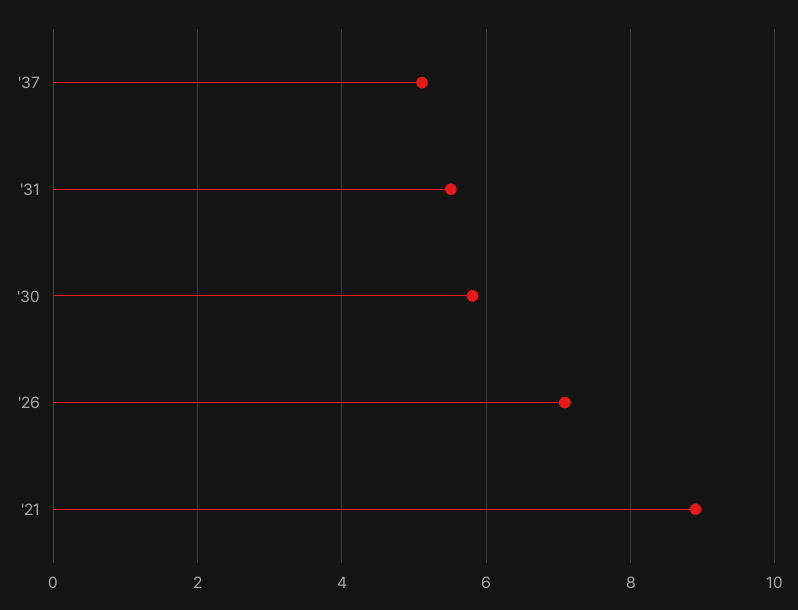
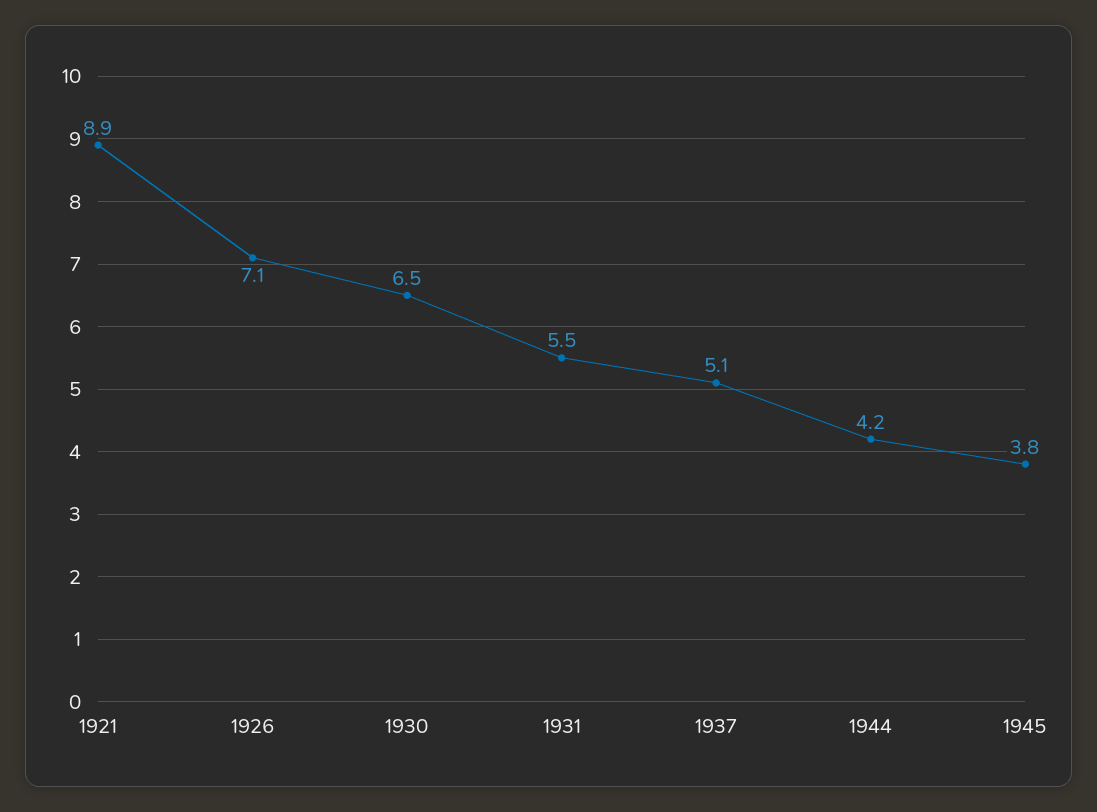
'30: 5.8 -> 6.5
1944: none -> 4.2
1945: none -> 3.8

